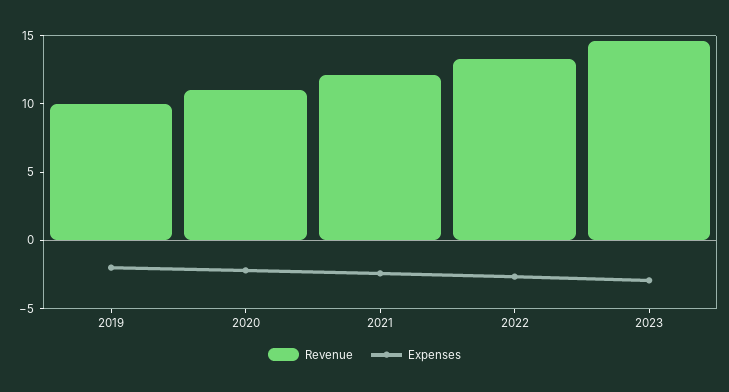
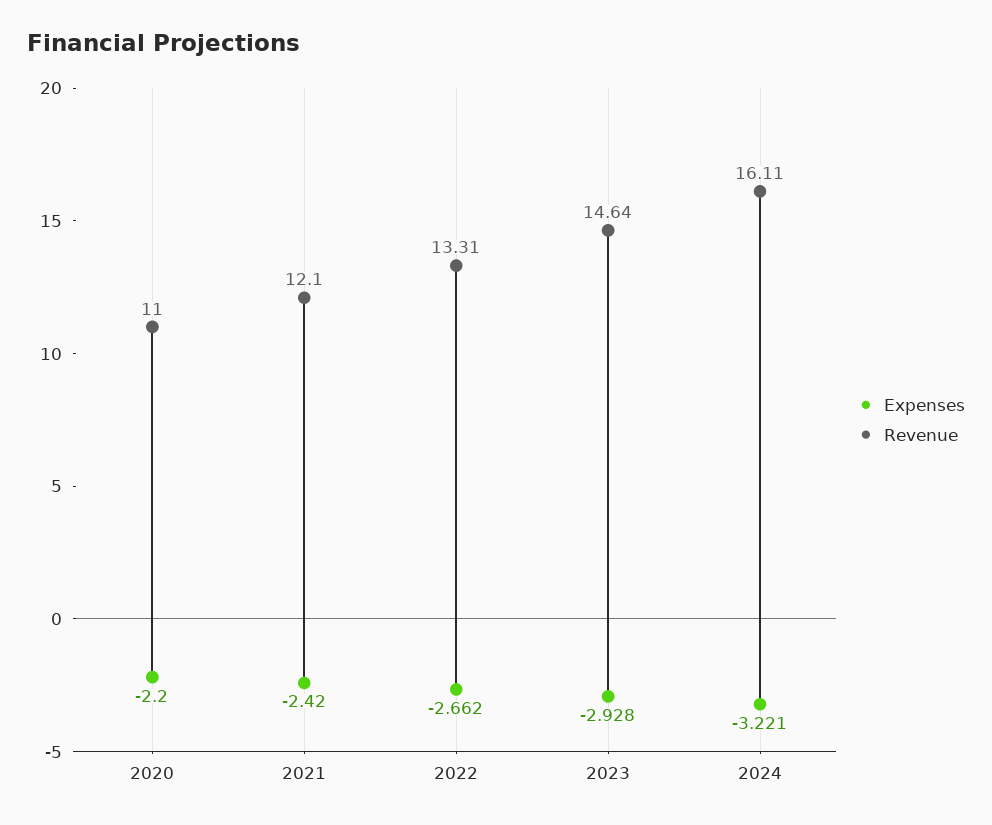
Revenue, 2019: 10 -> none
Expenses, 2019: -2 -> none
Expenses, 2024: none -> -3.221
Revenue, 2024: none -> 16.11

